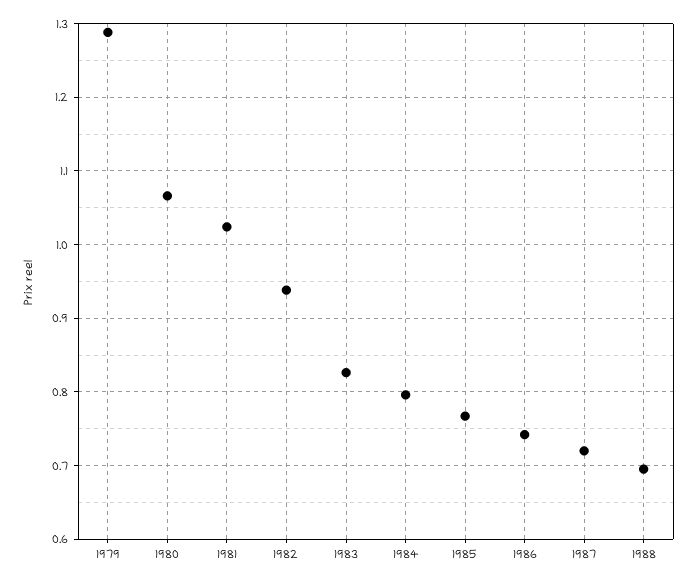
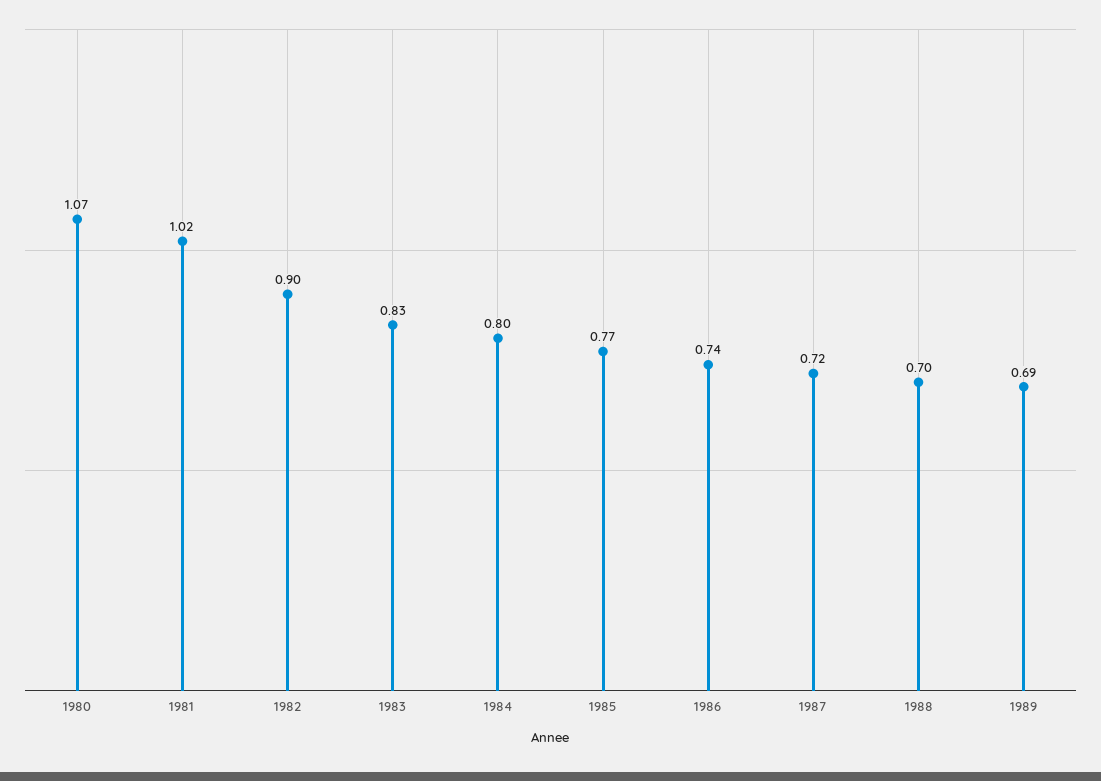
1979: 1.29 -> none
1982: 0.94 -> 0.9
1989: none -> 0.69

